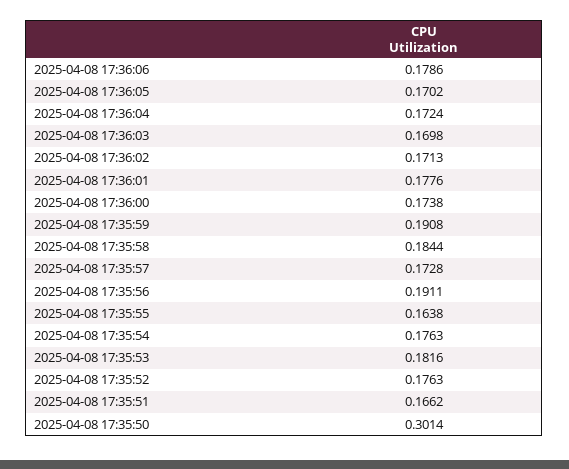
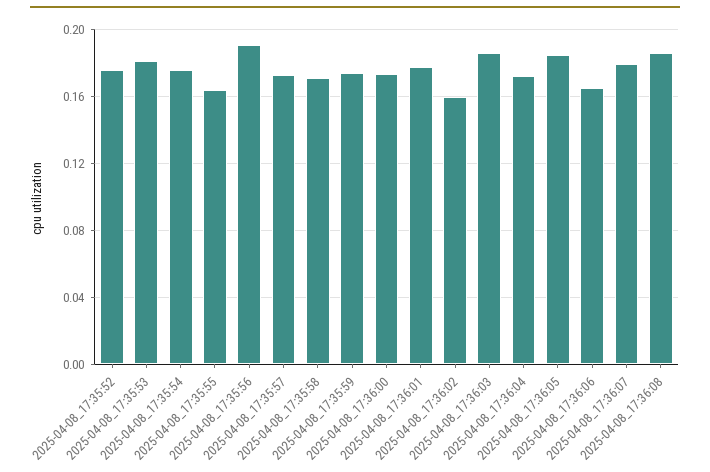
2025-04-08 17:36:06: 0.1786 -> 0.165
2025-04-08 17:36:05: 0.1702 -> 0.185
2025-04-08 17:36:03: 0.1698 -> 0.185
2025-04-08 17:36:02: 0.1713 -> 0.16
2025-04-08 17:35:59: 0.1908 -> 0.175
2025-04-08 17:35:58: 0.1844 -> 0.17
2025-04-08 17:35:51: 0.1662 -> none
2025-04-08 17:35:50: 0.3014 -> none
2025-04-08_17:36:07: none -> 0.18
2025-04-08_17:36:08: none -> 0.185

